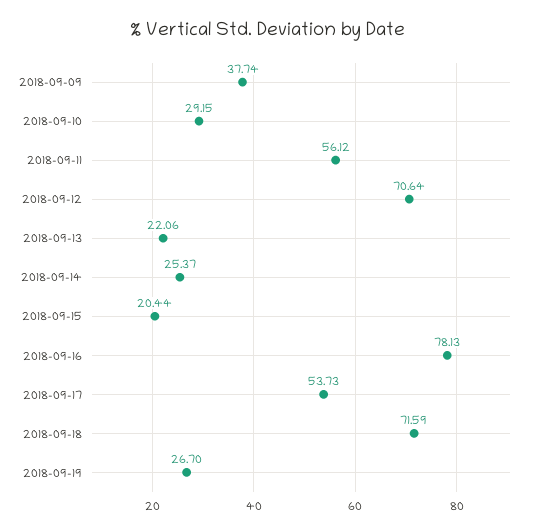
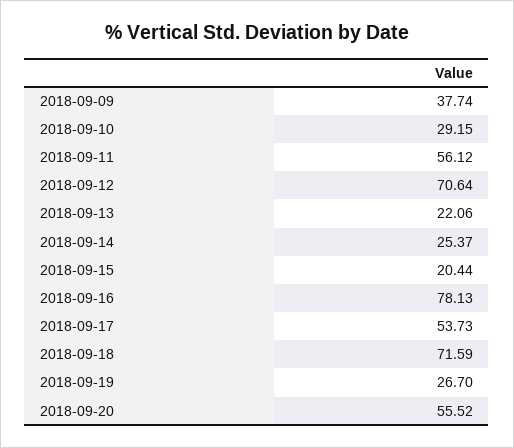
2018-09-20: none -> 55.52

